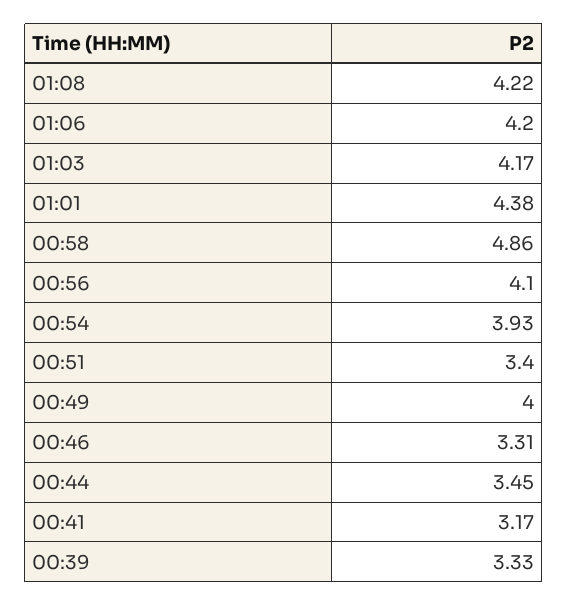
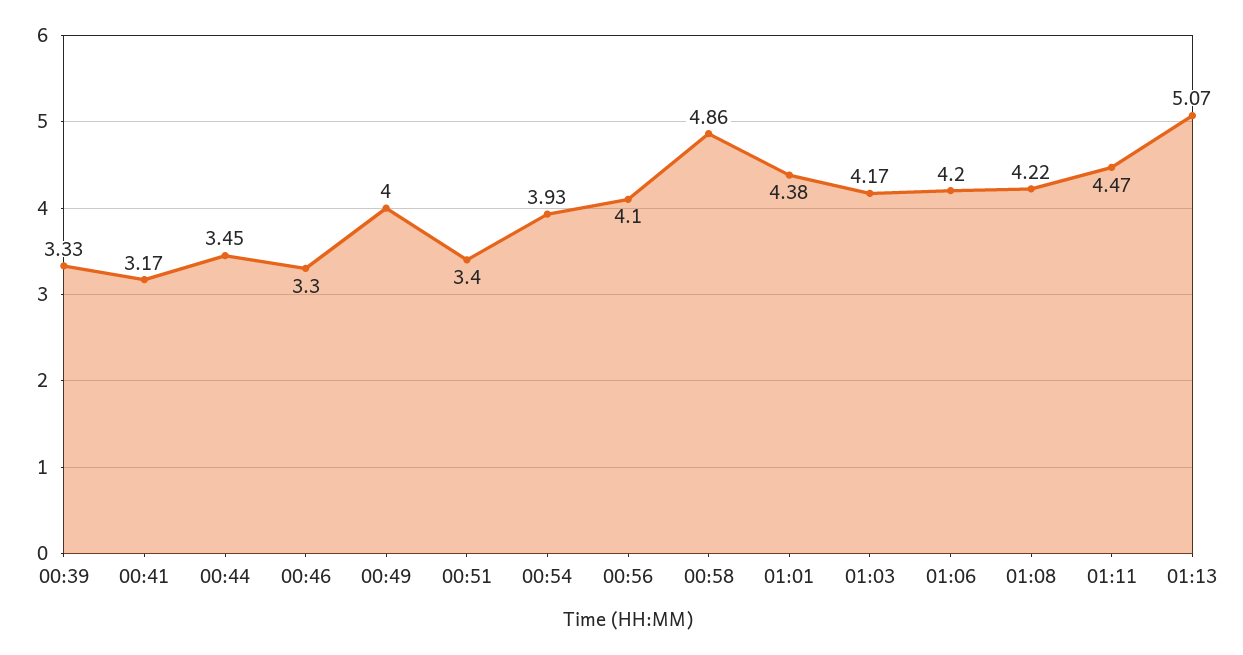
00:46: 3.31 -> 3.3
01:11: none -> 4.47
01:13: none -> 5.07

